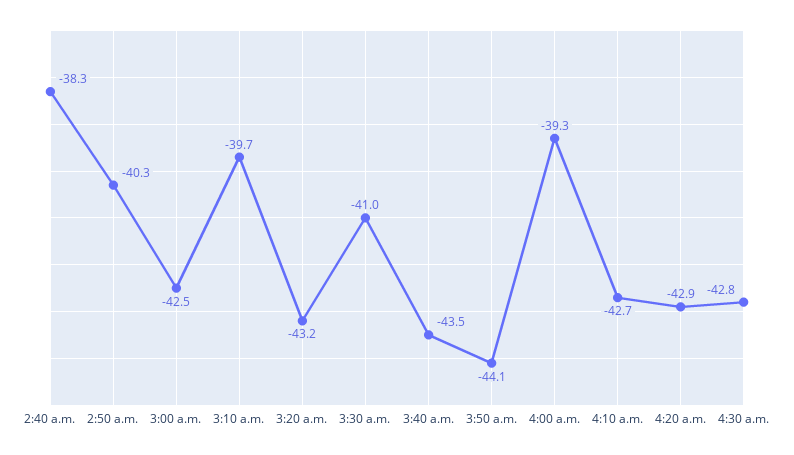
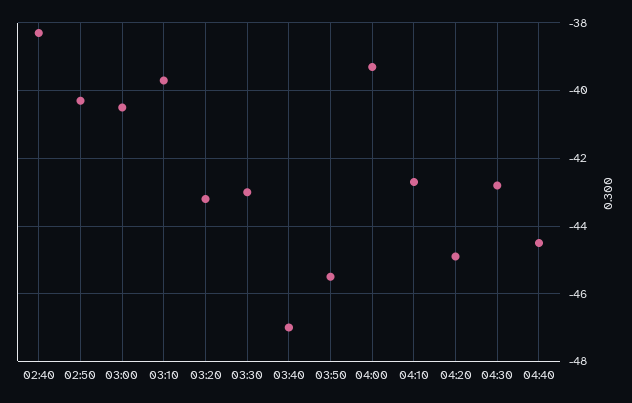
3:00 a.m.: -42.5 -> -40.5
3:30 a.m.: -41 -> -43
3:40 a.m.: -43.5 -> -47
3:50 a.m.: -44.1 -> -45.5
4:20 a.m.: -42.9 -> -45
04:40: none -> -44.5

